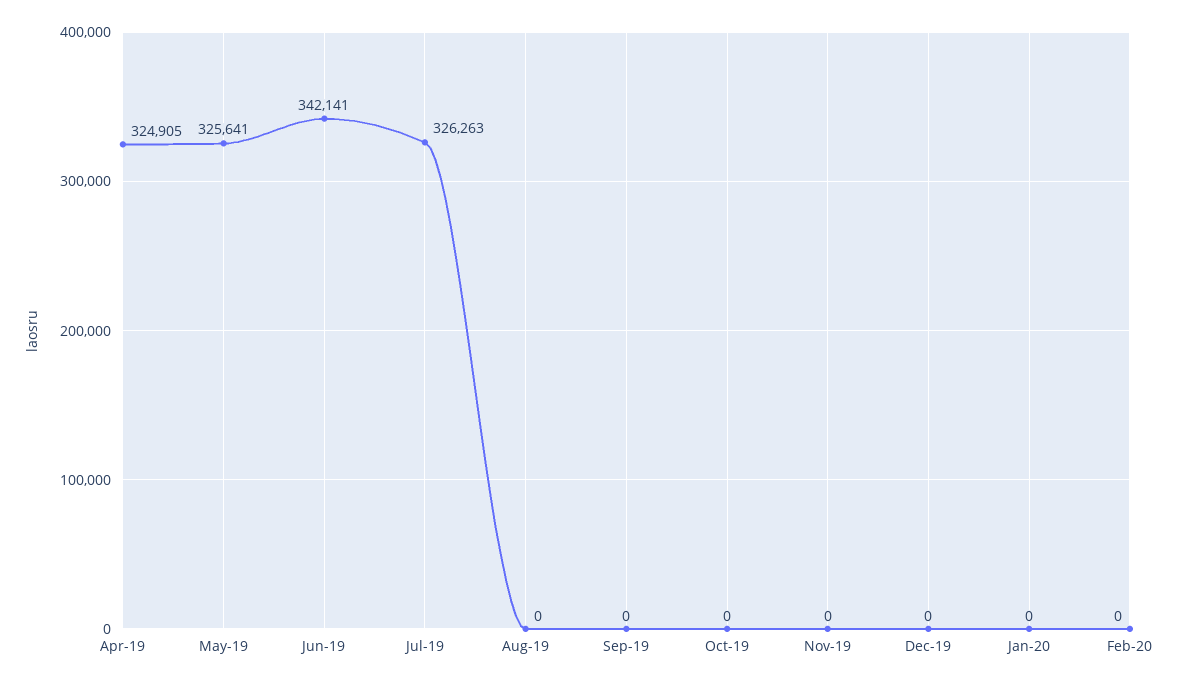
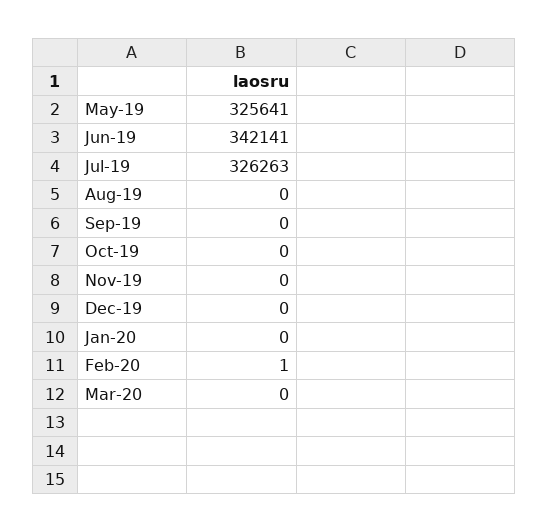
Apr-19: 324905 -> none
Feb-20: 0 -> 1
Mar-20: none -> 0

